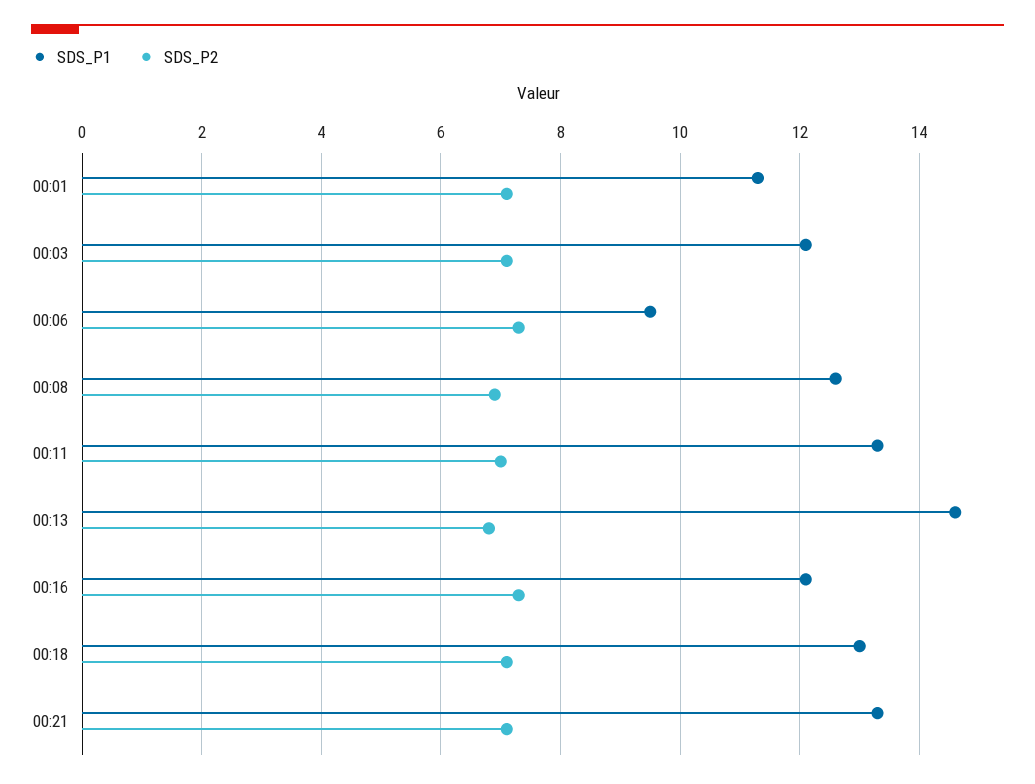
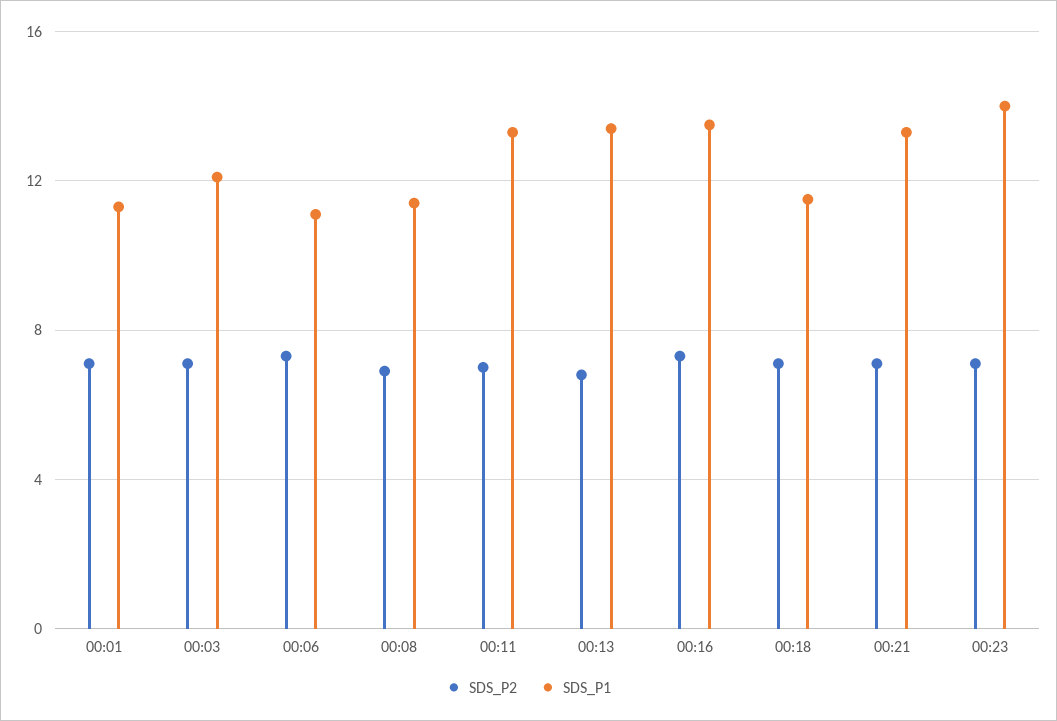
SDS_P1, 00:06: 9.5 -> 11
SDS_P1, 00:08: 12.5 -> 11.5
SDS_P1, 00:13: 14.5 -> 13.5
SDS_P1, 00:16: 12 -> 13.5
SDS_P1, 00:18: 13 -> 11.5
SDS_P2, 00:23: none -> 7
SDS_P1, 00:23: none -> 14

